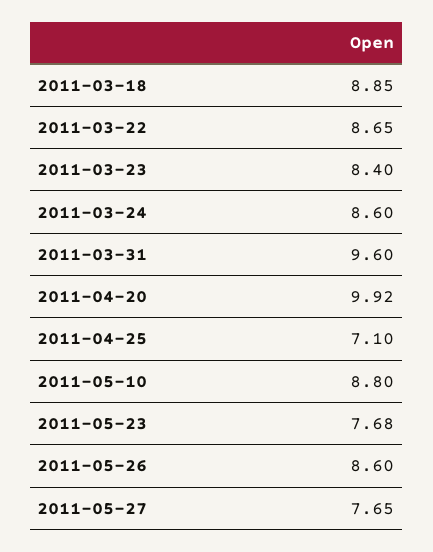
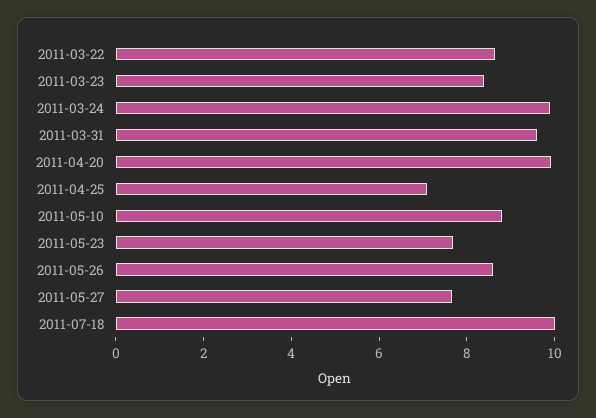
2011-03-18: 8.85 -> none
2011-03-24: 8.6 -> 10
2011-07-18: none -> 10

